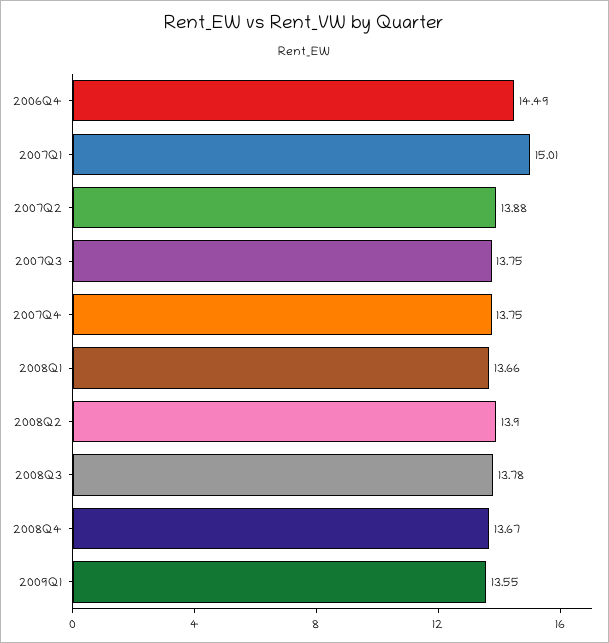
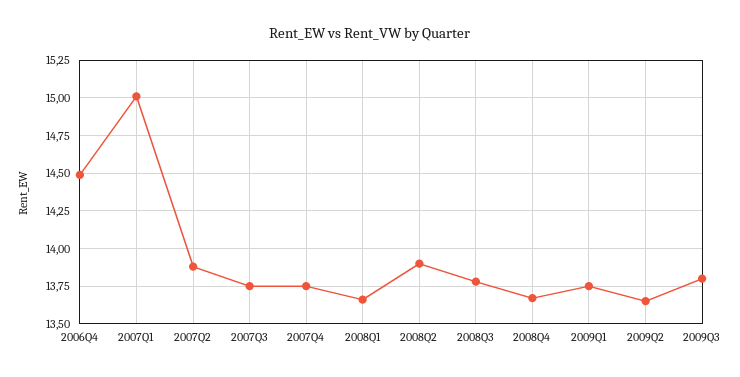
2009Q1: 13.55 -> 13.75
2009Q2: none -> 13.65
2009Q3: none -> 13.8

